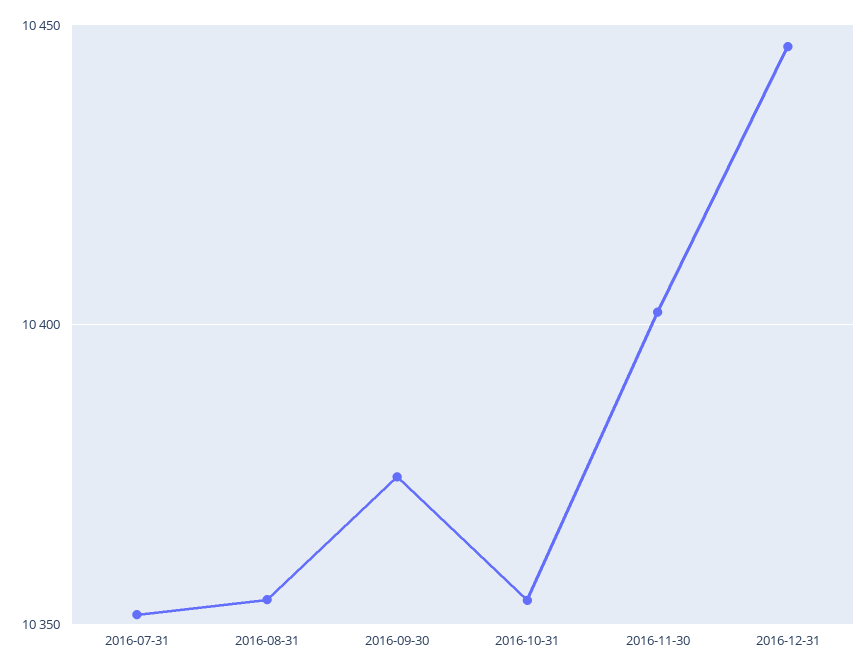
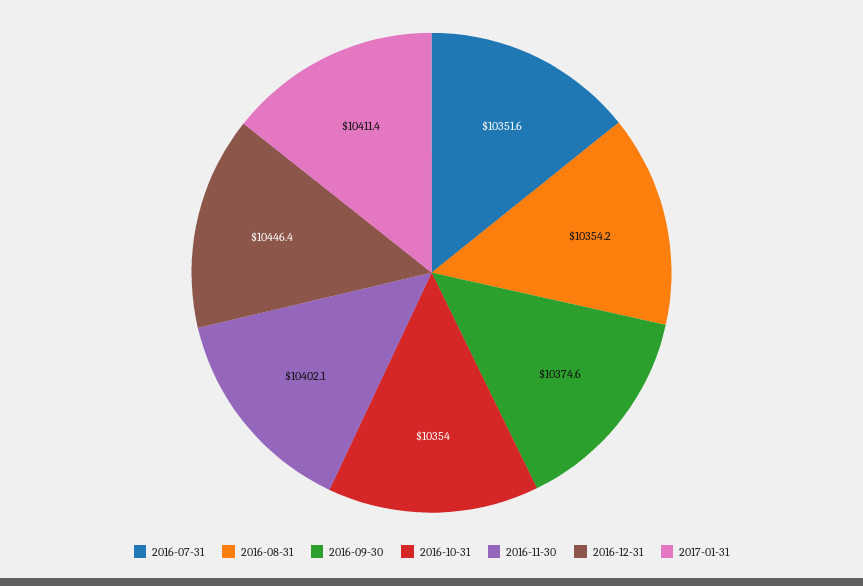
2017-01-31: none -> 10411.4

